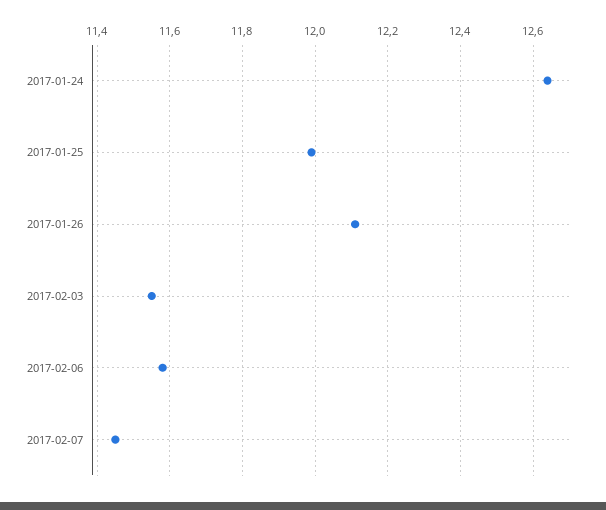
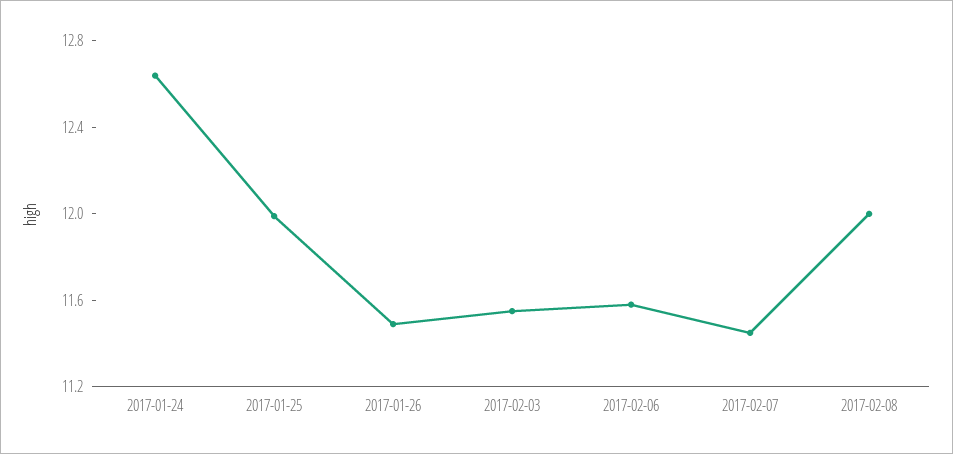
2017-01-26: 12.1 -> 11.5
2017-02-08: none -> 12

